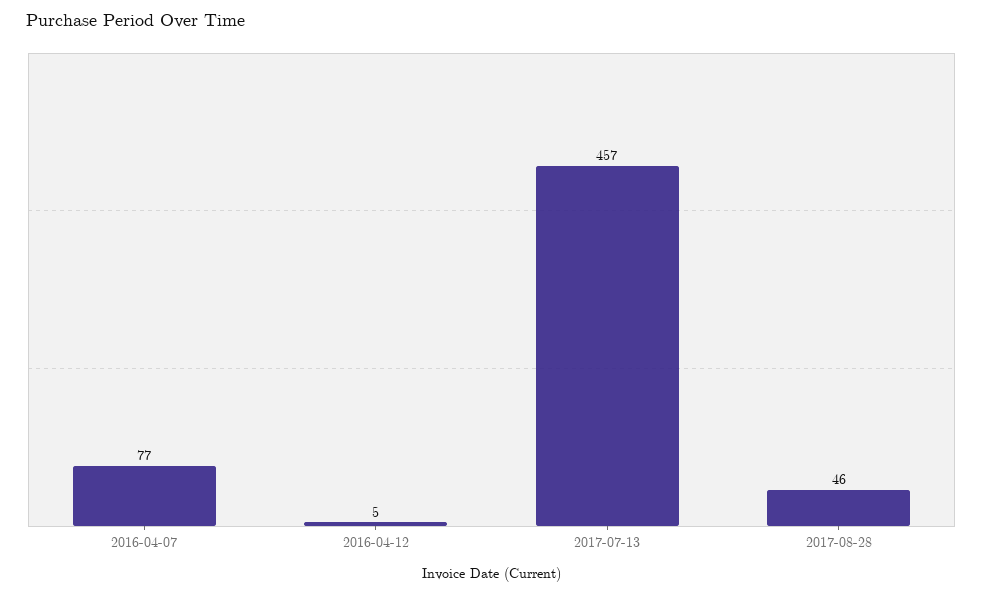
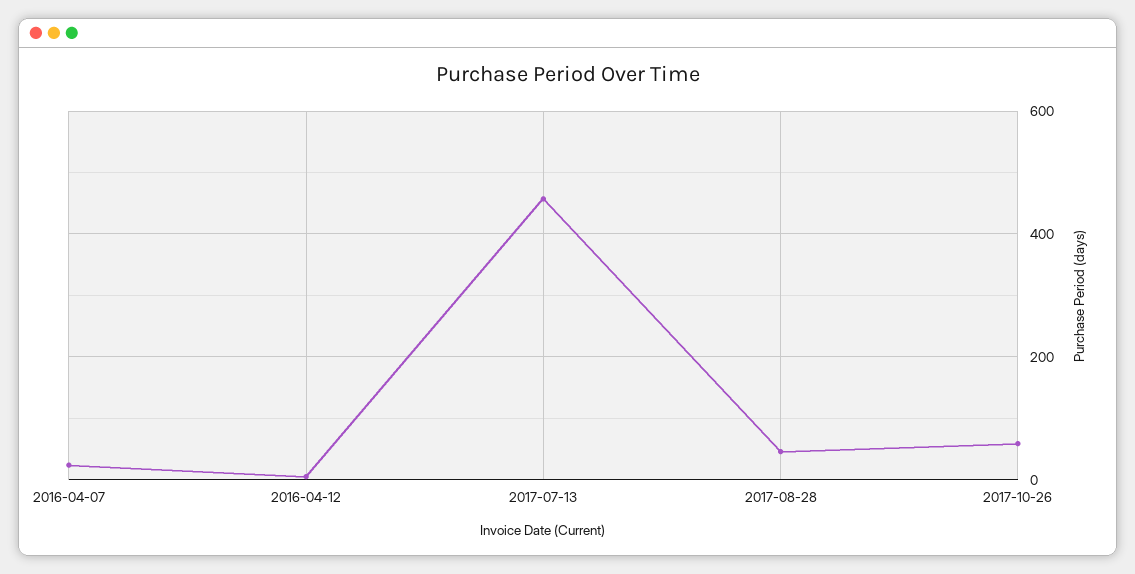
2016-04-07: 77 -> 20
2017-10-26: none -> 60

